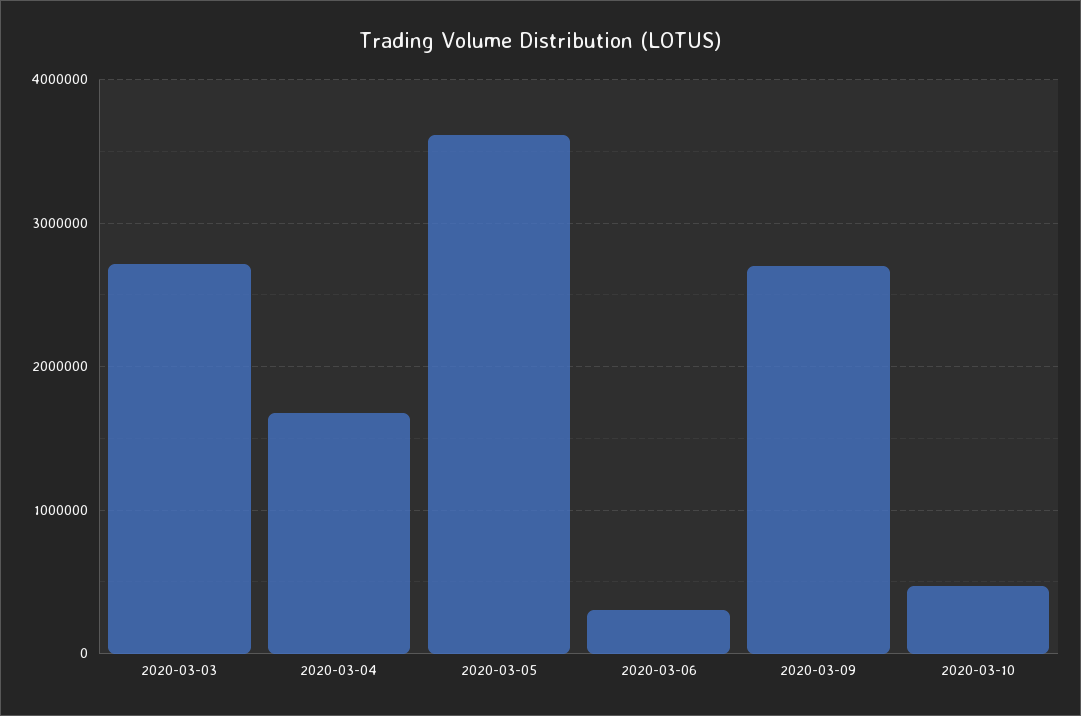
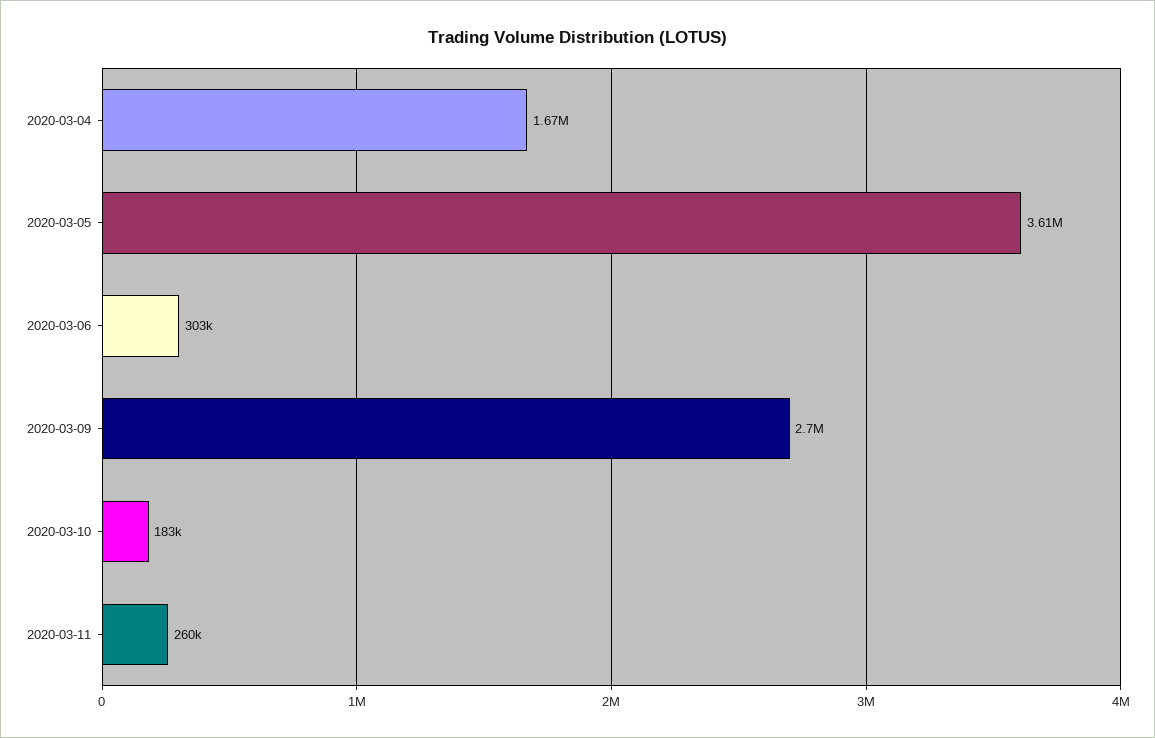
2020-03-03: 2700000 -> none
2020-03-10: 500000 -> 183000
2020-03-11: none -> 260000

